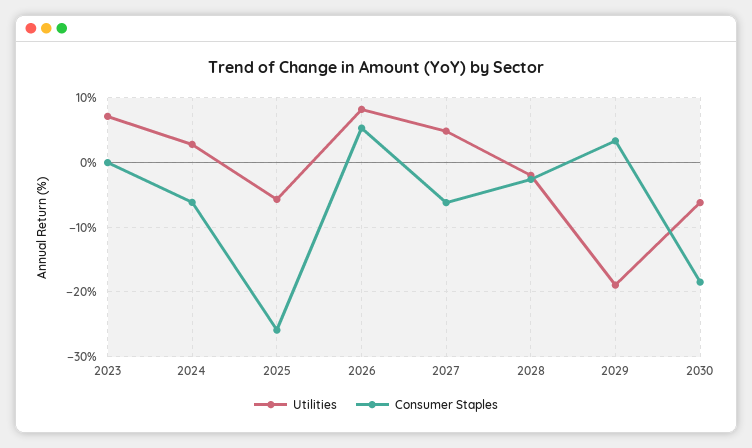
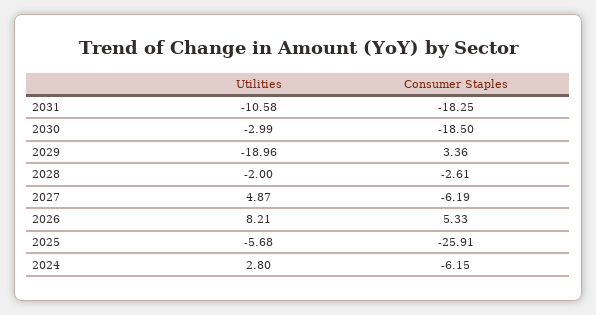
Utilities, 2023: 7 -> none
Consumer Staples, 2023: 0 -> none
Utilities, 2030: -6 -> -2.99
Utilities, 2031: none -> -10.58
Consumer Staples, 2031: none -> -18.25

